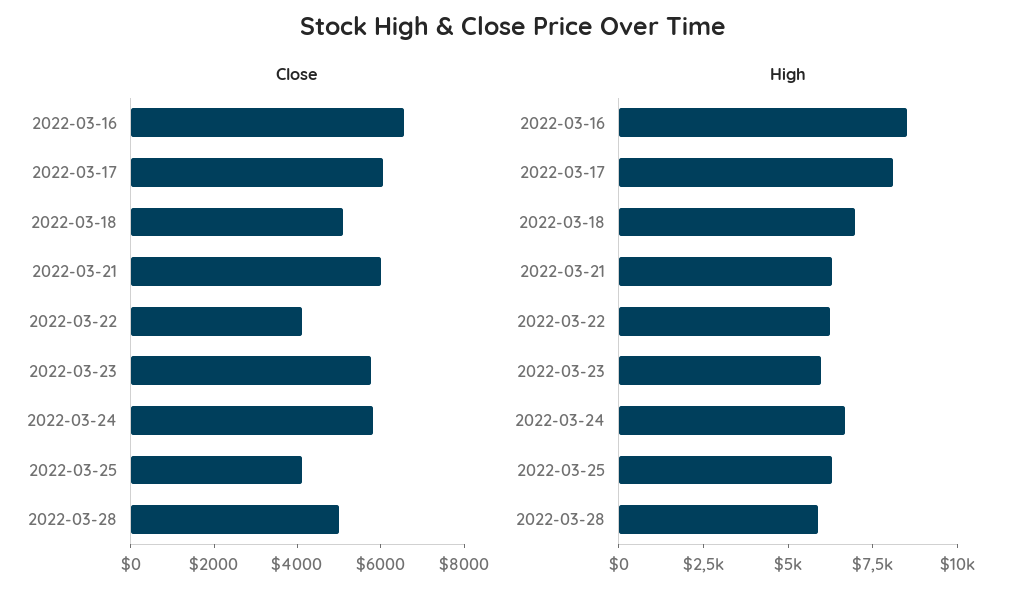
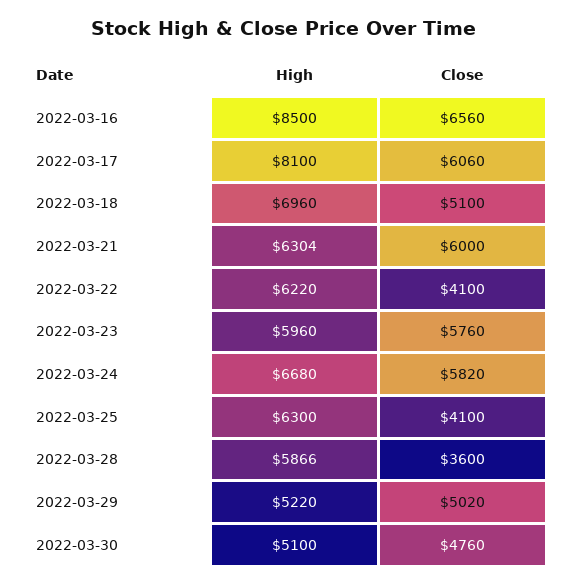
Close, 2022-03-28: 5000 -> 3600
High, 2022-03-29: none -> 5220
Close, 2022-03-29: none -> 5020
High, 2022-03-30: none -> 5100
Close, 2022-03-30: none -> 4760

